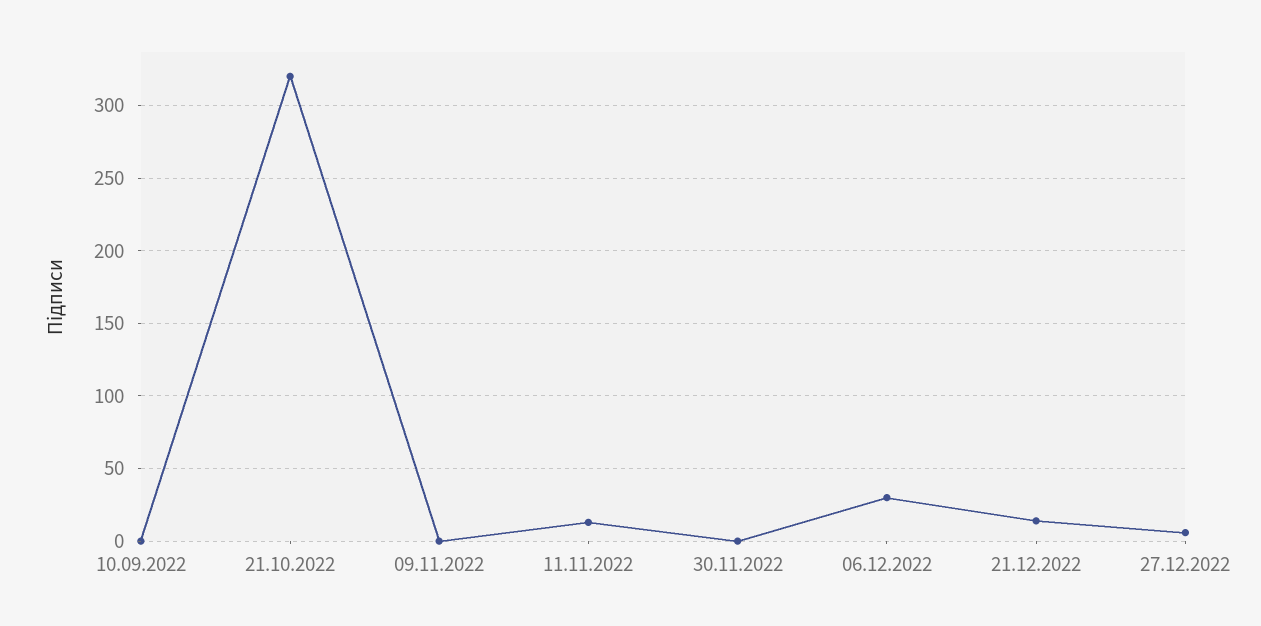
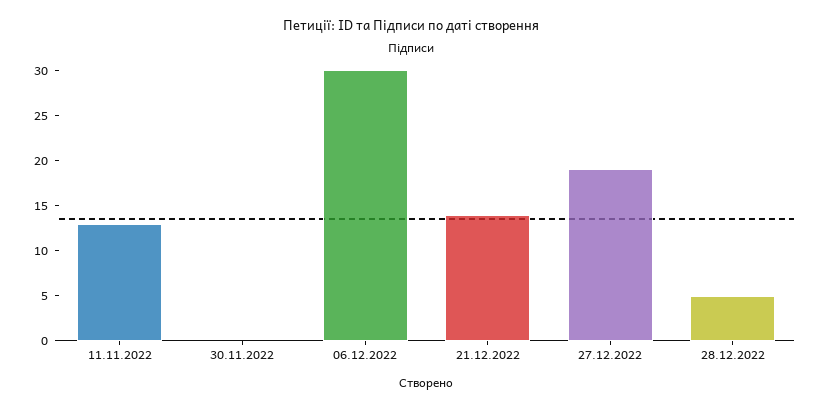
10.09.2022: 0 -> none
21.10.2022: 320 -> none
09.11.2022: 0 -> none
27.12.2022: 5 -> 19
28.12.2022: none -> 5

